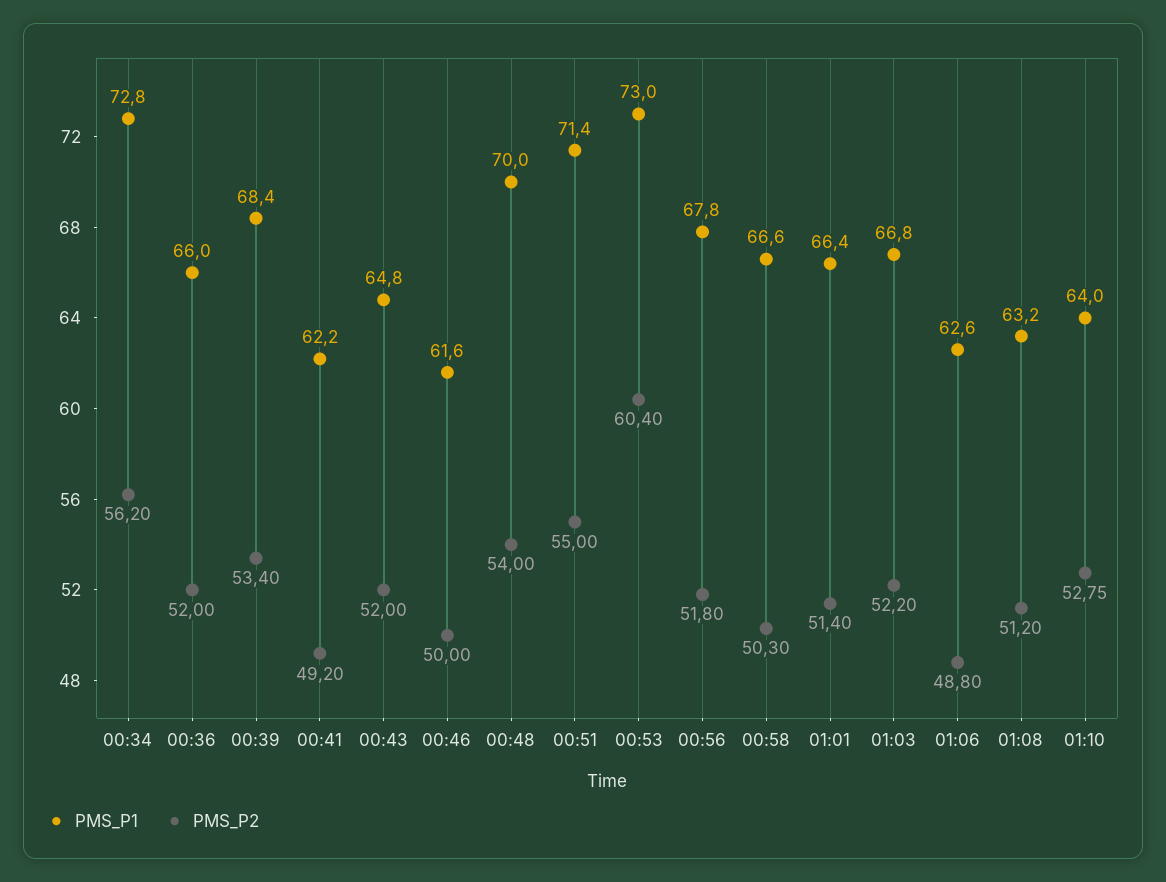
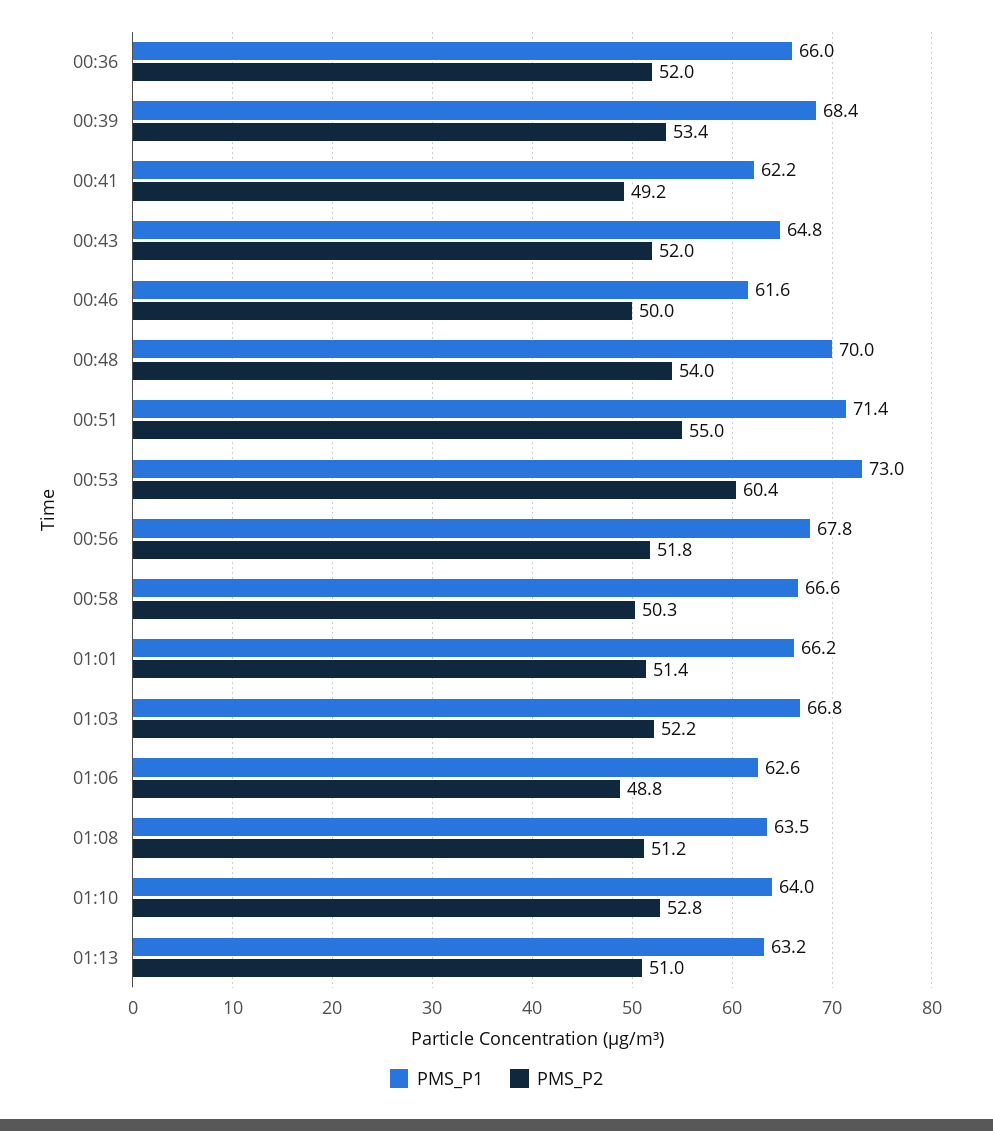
PMS_P1, 00:34: 72.8 -> none
PMS_P2, 00:34: 56.2 -> none
PMS_P1, 01:01: 66.4 -> 66.2
PMS_P1, 01:08: 63.2 -> 63.5
PMS_P1, 01:13: none -> 63.2
PMS_P2, 01:13: none -> 51

